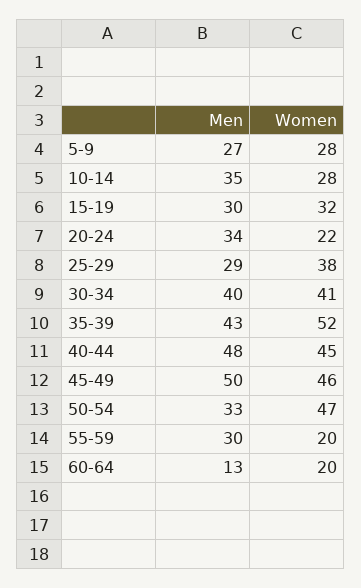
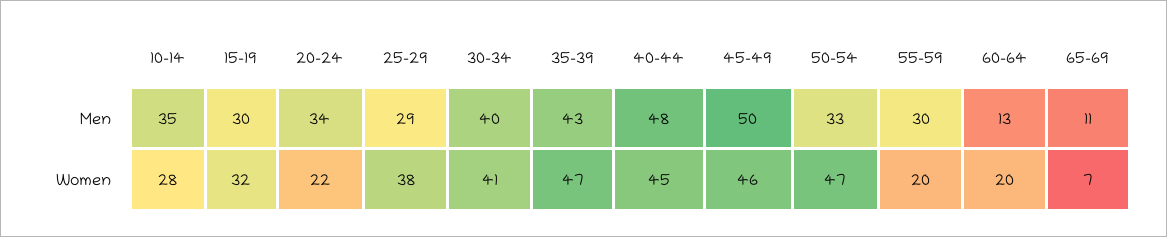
Men, 5-9: 27 -> none
Women, 5-9: 28 -> none
Women, 35-39: 52 -> 47
Men, 65-69: none -> 11
Women, 65-69: none -> 7

